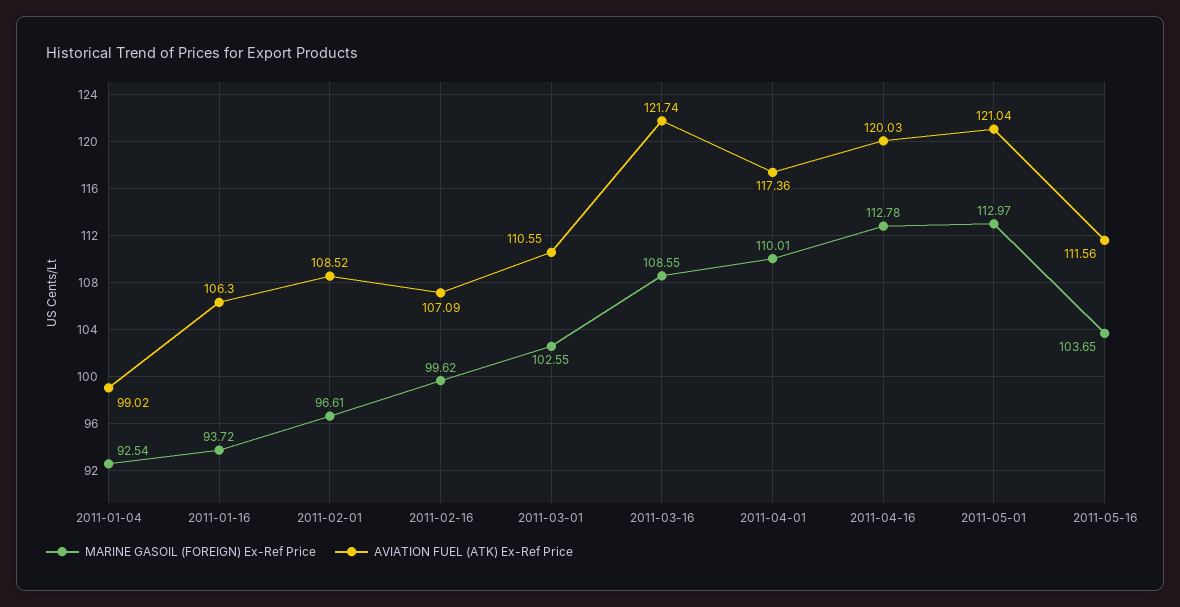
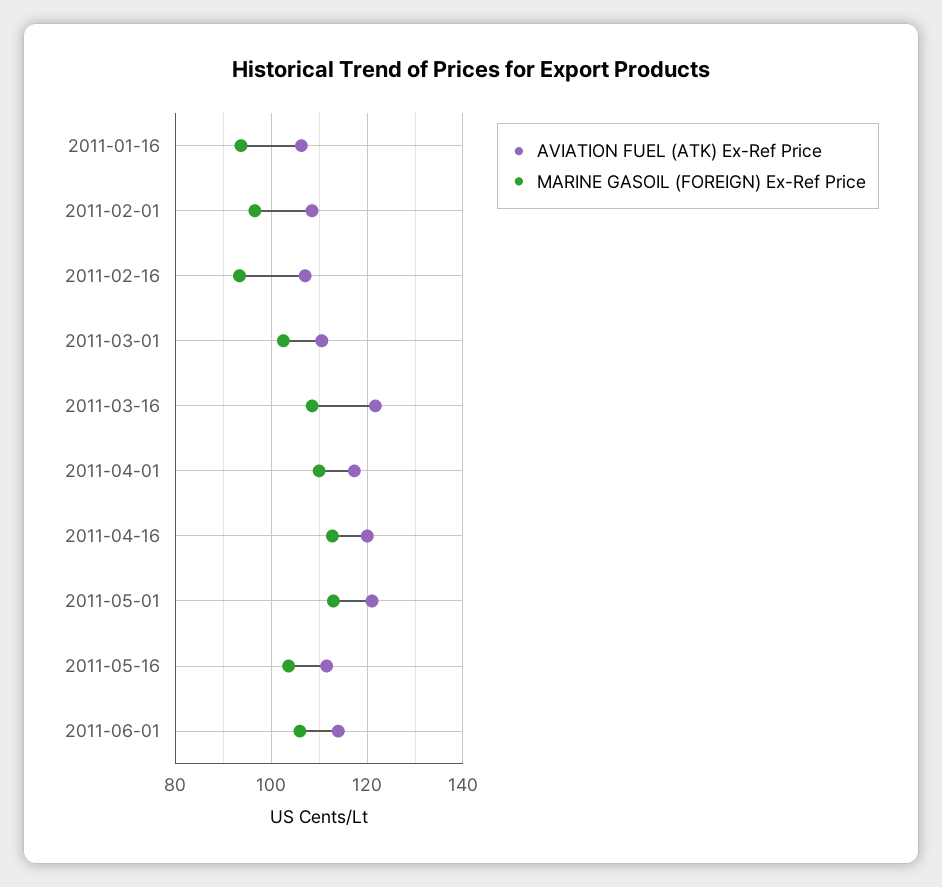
MARINE GASOIL (FOREIGN) Ex-Ref Price, 2011-01-04: 92.54 -> none
AVIATION FUEL (ATK) Ex-Ref Price, 2011-01-04: 99.02 -> none
MARINE GASOIL (FOREIGN) Ex-Ref Price, 2011-02-16: 99.62 -> 94
AVIATION FUEL (ATK) Ex-Ref Price, 2011-06-01: none -> 114
MARINE GASOIL (FOREIGN) Ex-Ref Price, 2011-06-01: none -> 106

